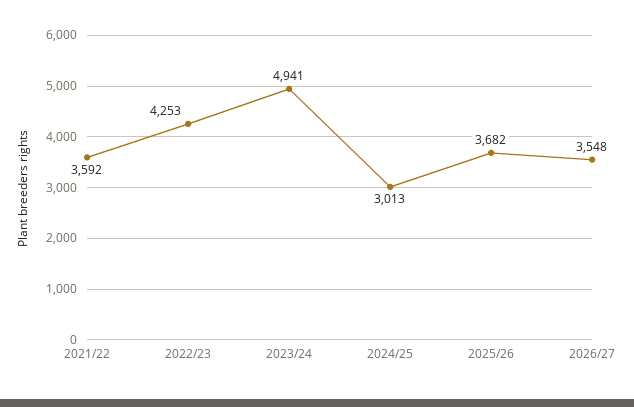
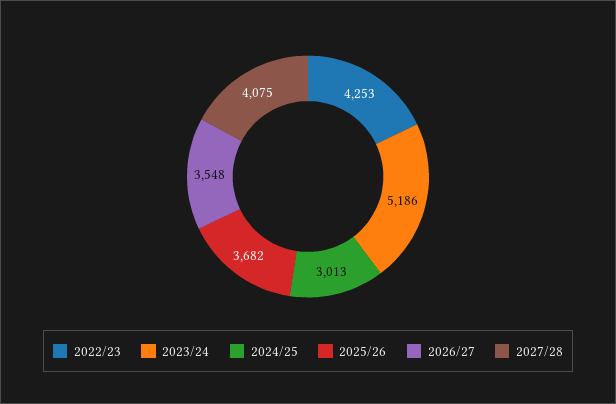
2021/22: 3592 -> none
2023/24: 4941 -> 5186
2027/28: none -> 4075

